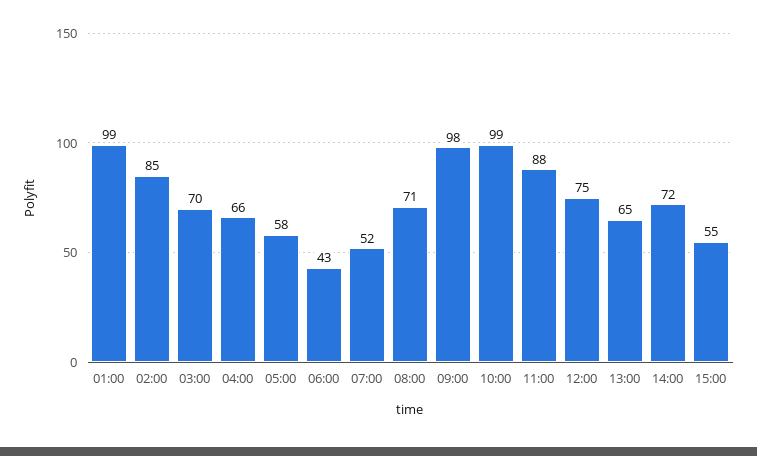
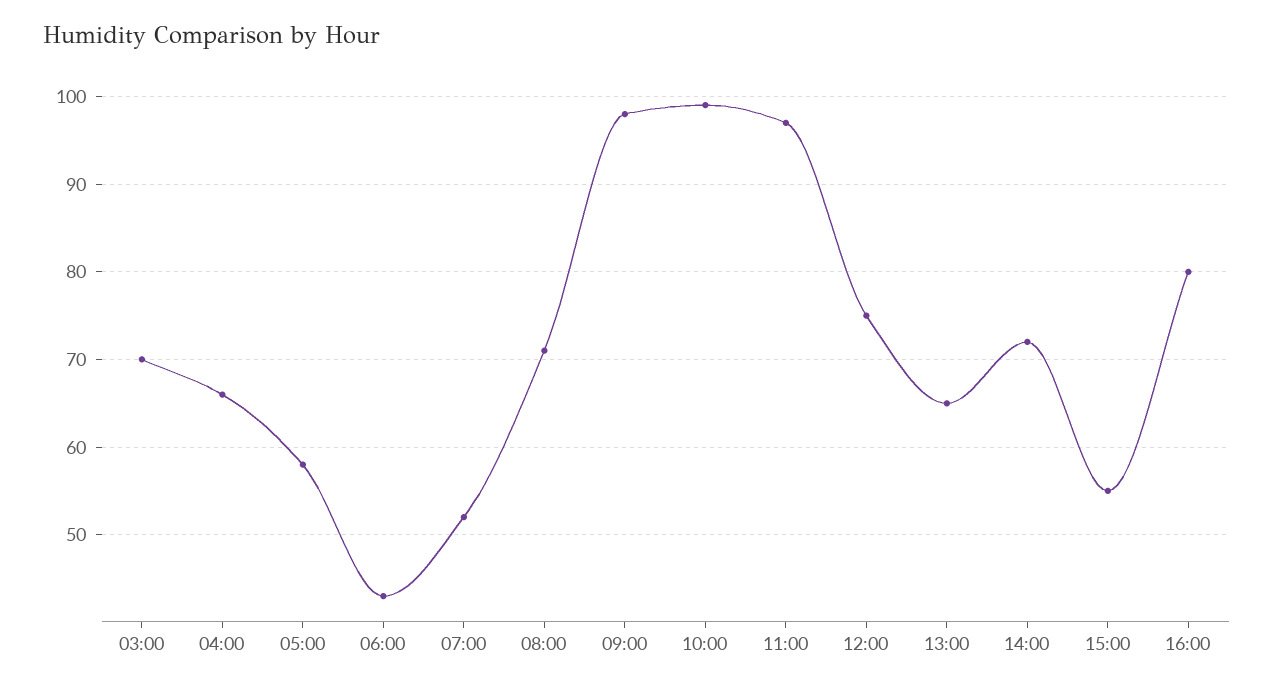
01:00: 99 -> none
02:00: 85 -> none
11:00: 88 -> 97
16:00: none -> 80

